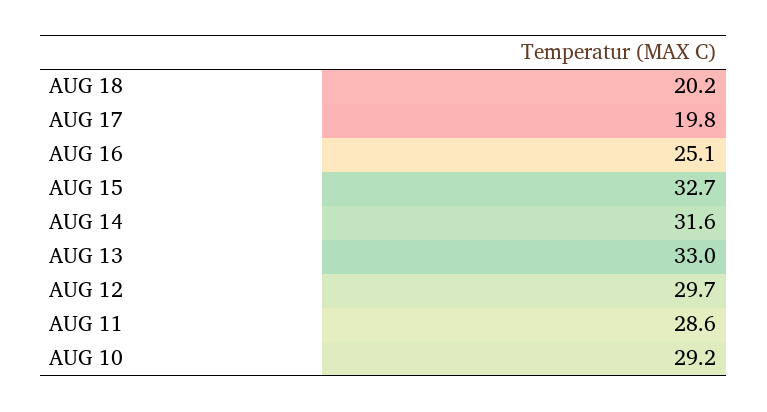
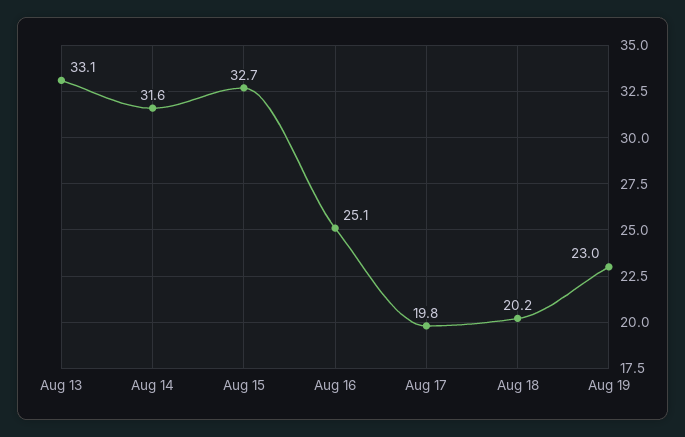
AUG 13: 33 -> 33.1
AUG 12: 29.7 -> none
AUG 11: 28.6 -> none
AUG 10: 29.2 -> none
Aug 19: none -> 23

